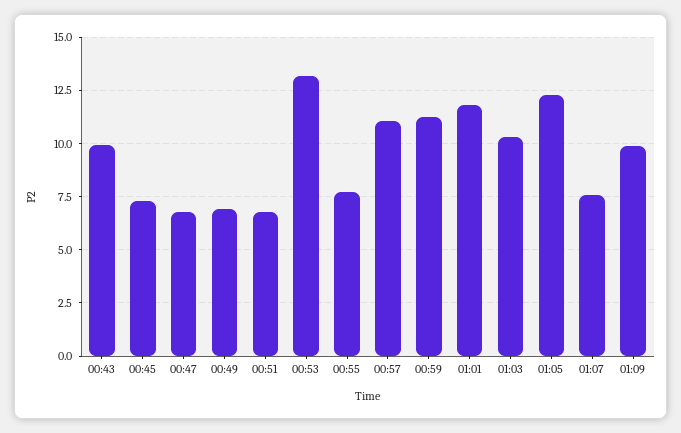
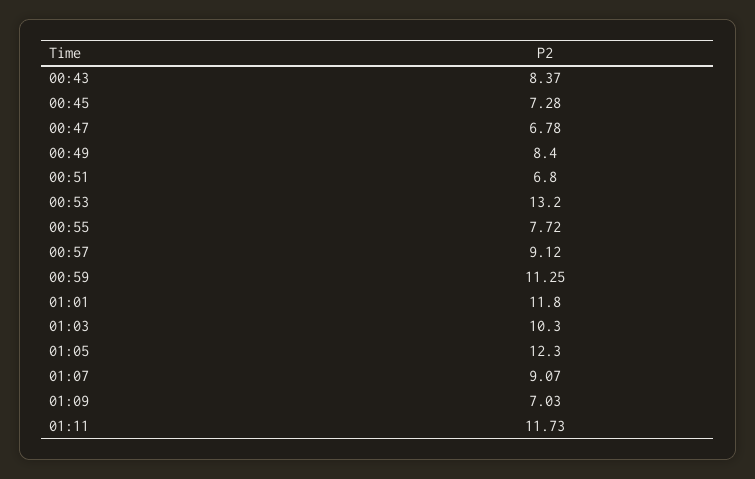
00:43: 10 -> 8.37
00:49: 7 -> 8.4
00:57: 11 -> 9.12
01:07: 7.5 -> 9.07
01:09: 10 -> 7.03
01:11: none -> 11.73

